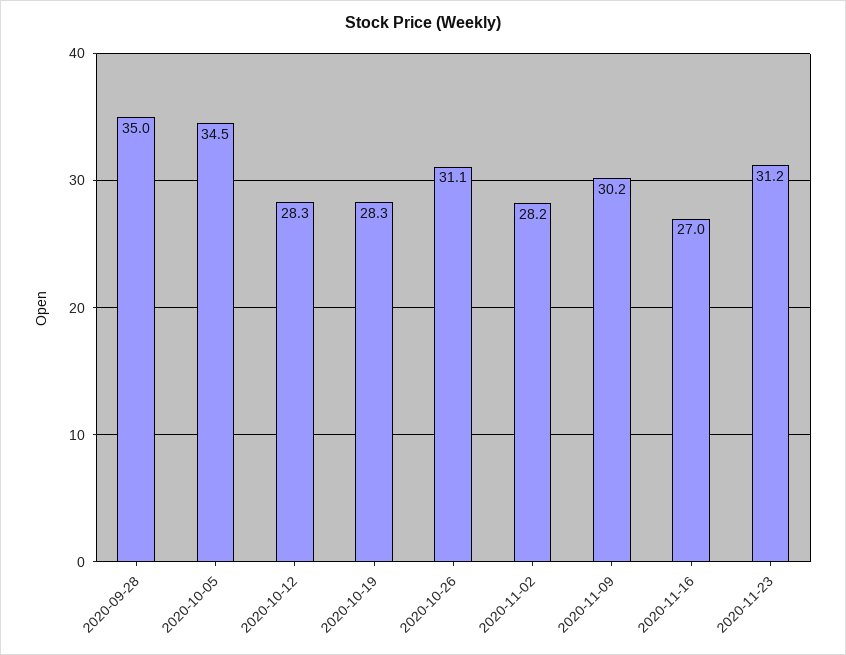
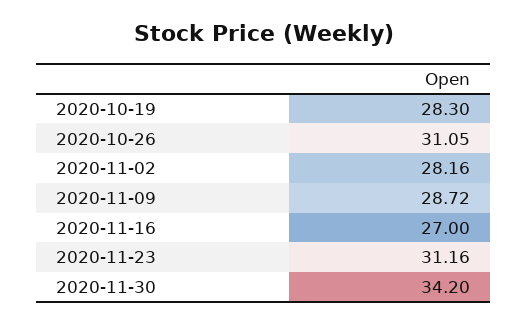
2020-09-28: 35 -> none
2020-10-05: 34.5 -> none
2020-10-12: 28.3 -> none
2020-11-09: 30.2 -> 28.72
2020-11-30: none -> 34.2

